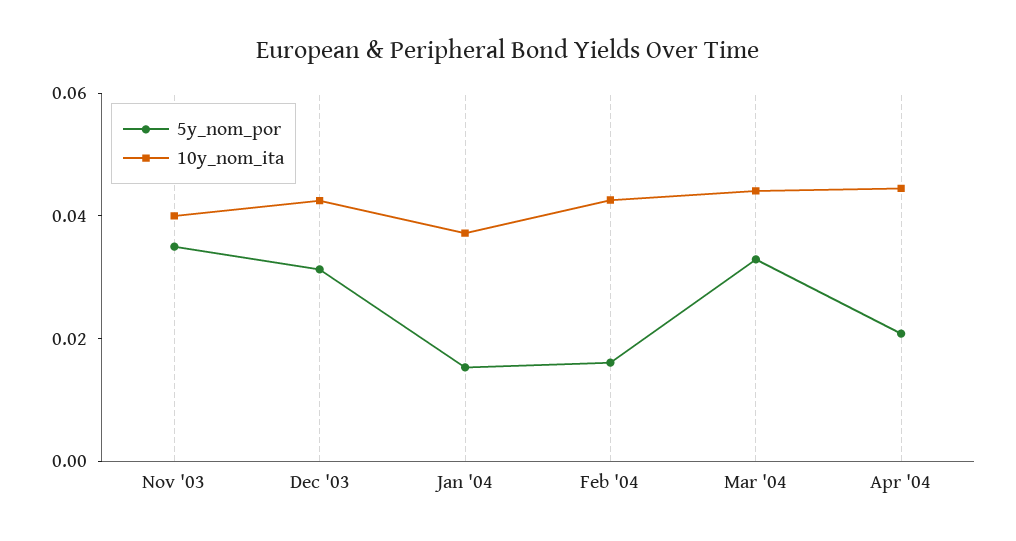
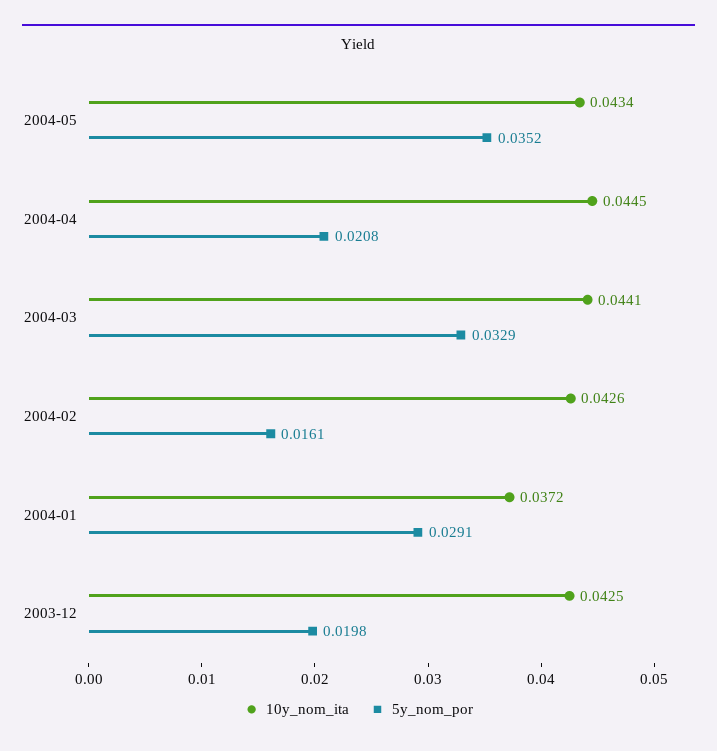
5y_nom_por, Nov '03: 0.035 -> none
10y_nom_ita, Nov '03: 0.04 -> none
5y_nom_por, Dec '03: 0.03 -> 0.0198
5y_nom_por, Jan '04: 0.015 -> 0.0291
10y_nom_ita, 2004-05: none -> 0.0434
5y_nom_por, 2004-05: none -> 0.0352

